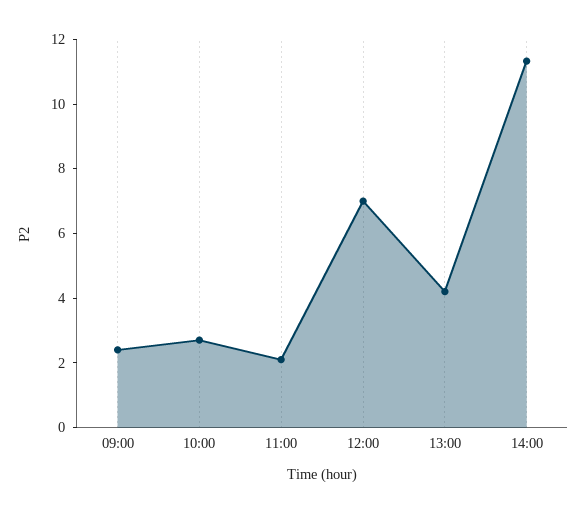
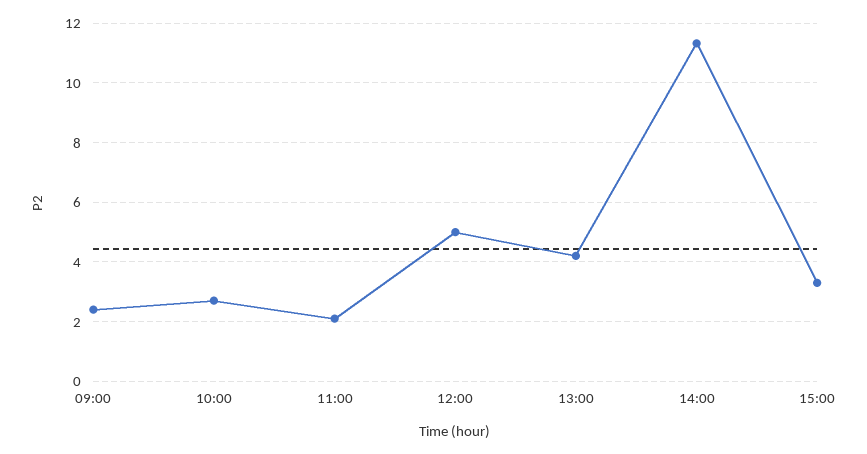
12:00: 7 -> 5
15:00: none -> 3.25

